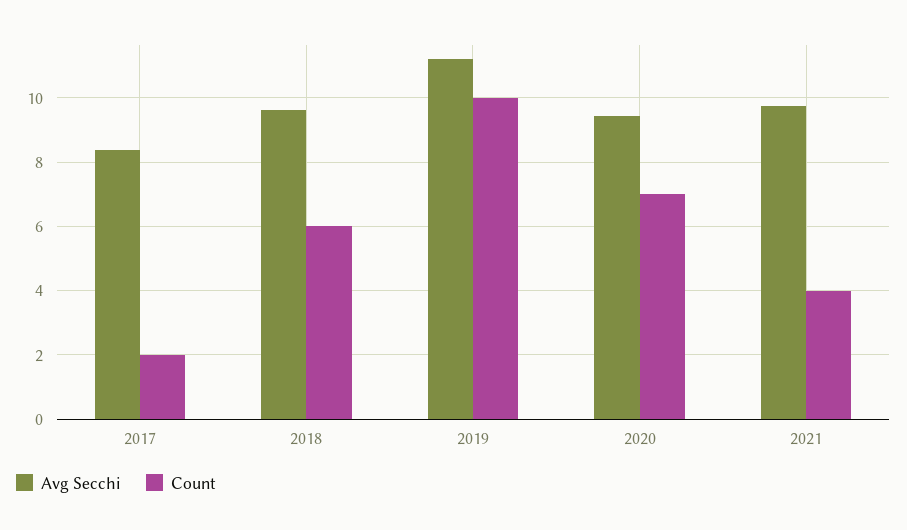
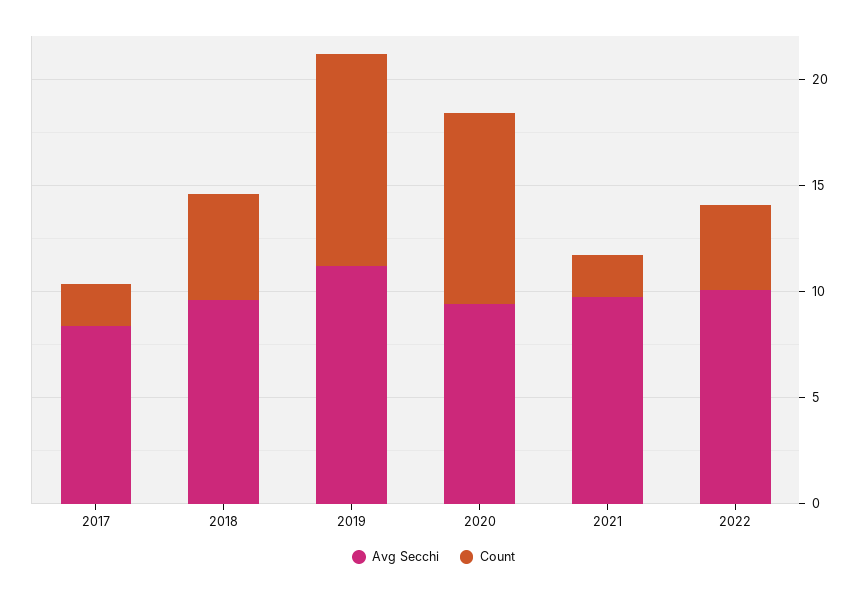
Count, 2018: 6 -> 5
Count, 2020: 7 -> 9
Count, 2021: 4 -> 2
Avg Secchi, 2022: none -> 10
Count, 2022: none -> 4

